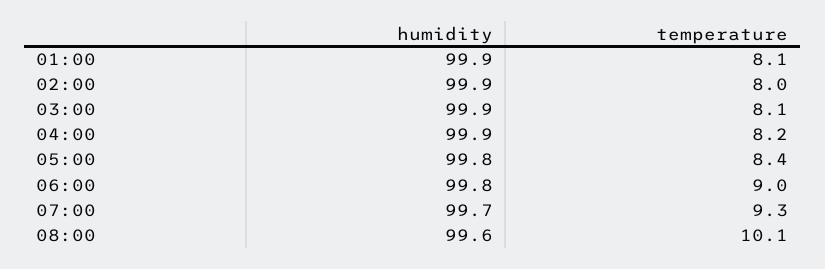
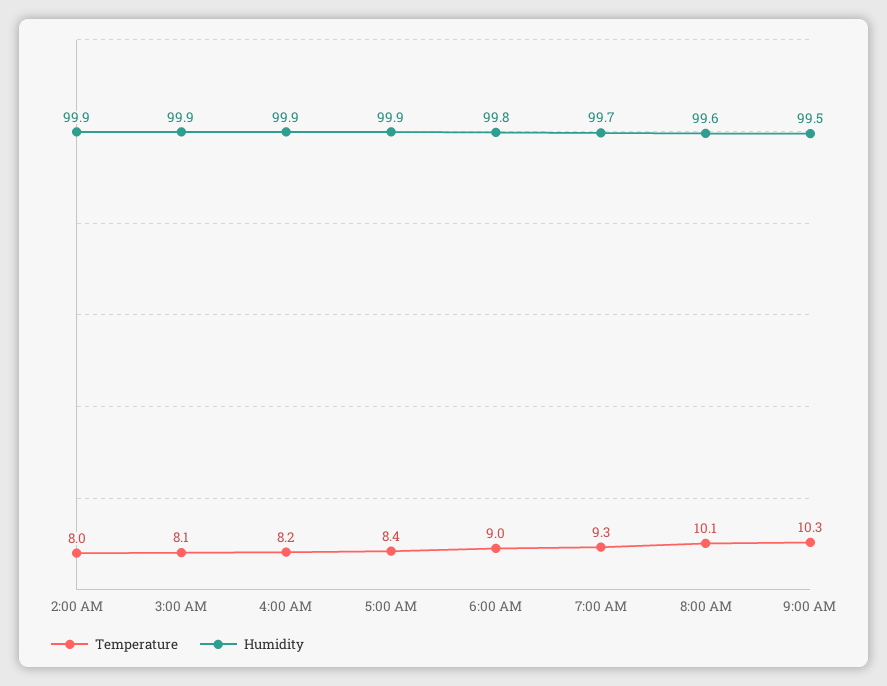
humidity, 01:00: 99.9 -> none
temperature, 01:00: 8.1 -> none
humidity, 05:00: 99.8 -> 99.9
temperature, 9:00 AM: none -> 10.3
humidity, 9:00 AM: none -> 99.5

